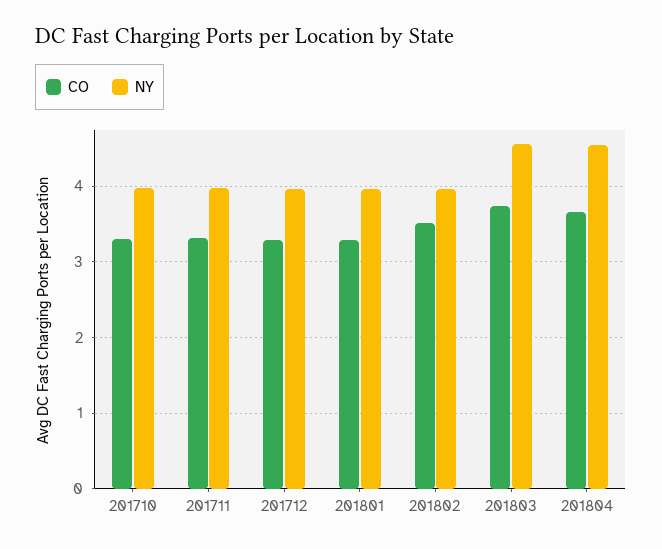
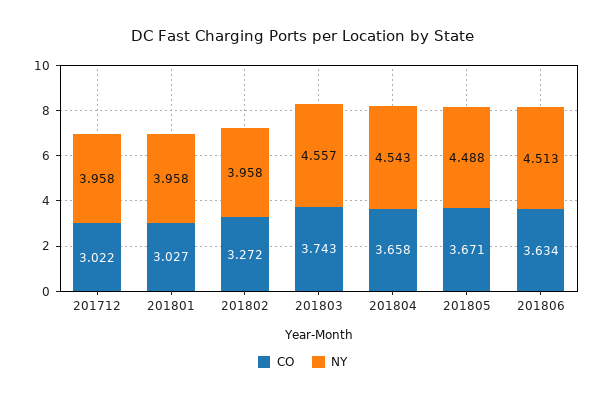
CO, 201710: 3.3 -> none
NY, 201710: 4 -> none
CO, 201711: 3.3 -> none
NY, 201711: 4 -> none
CO, 201712: 3.3 -> 3.022
CO, 201801: 3.3 -> 3.027
CO, 201802: 3.5 -> 3.272
CO, 201805: none -> 3.671
NY, 201805: none -> 4.488
CO, 201806: none -> 3.634
NY, 201806: none -> 4.513

